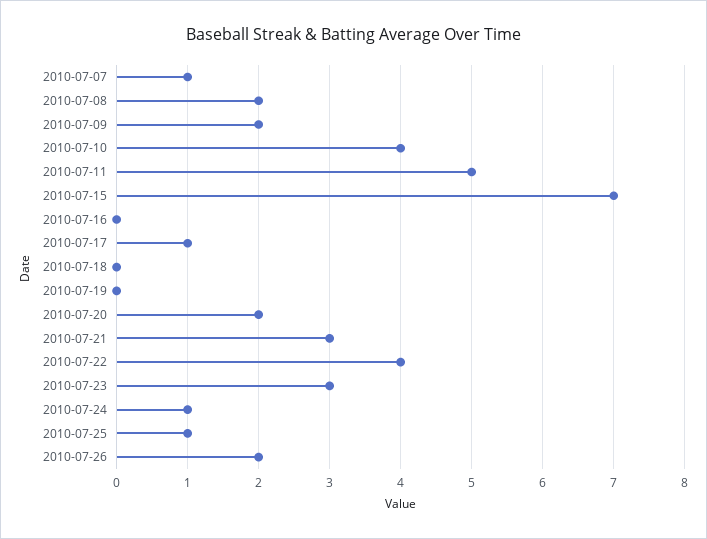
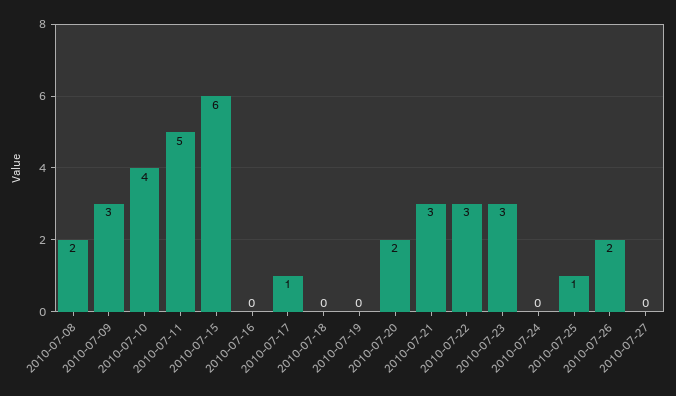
2010-07-07: 1 -> none
2010-07-09: 2 -> 3
2010-07-15: 7 -> 6
2010-07-22: 4 -> 3
2010-07-24: 1 -> 0
2010-07-27: none -> 0

